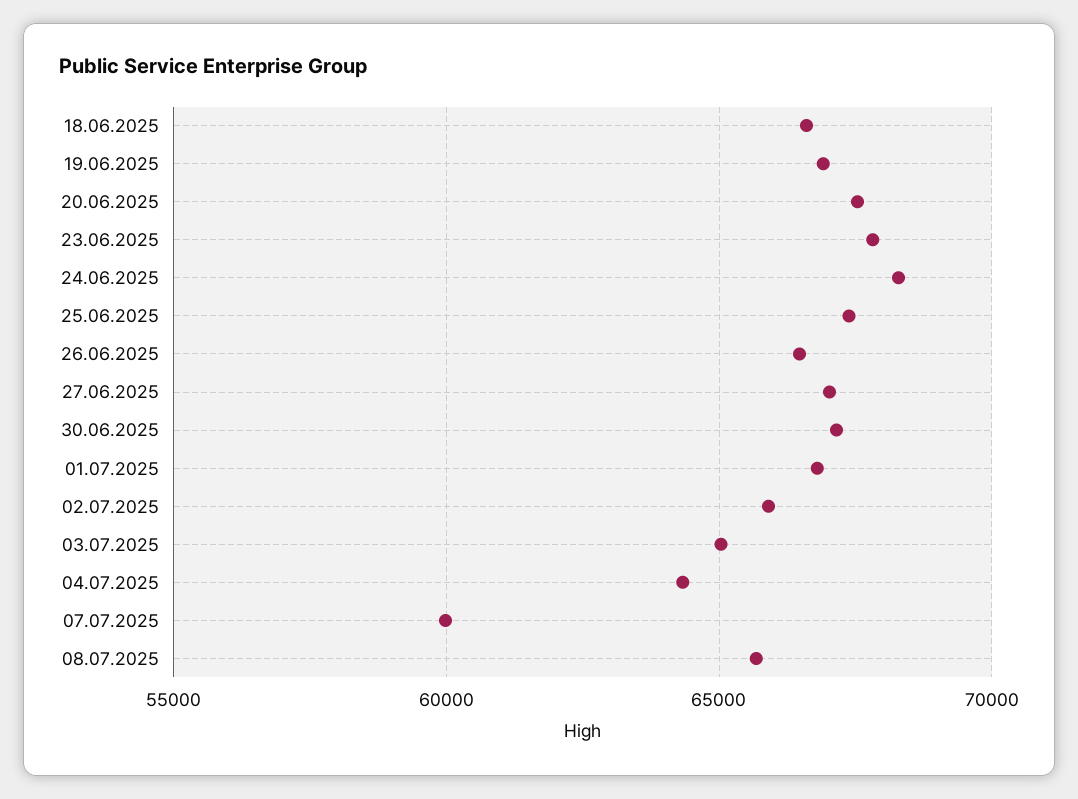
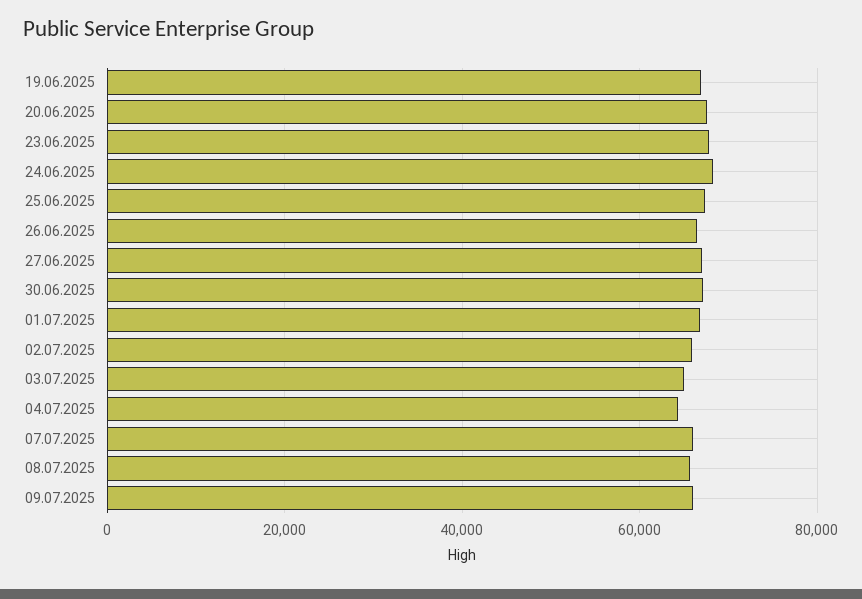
18.06.2025: 66500 -> none
07.07.2025: 60000 -> 66000
09.07.2025: none -> 66000

